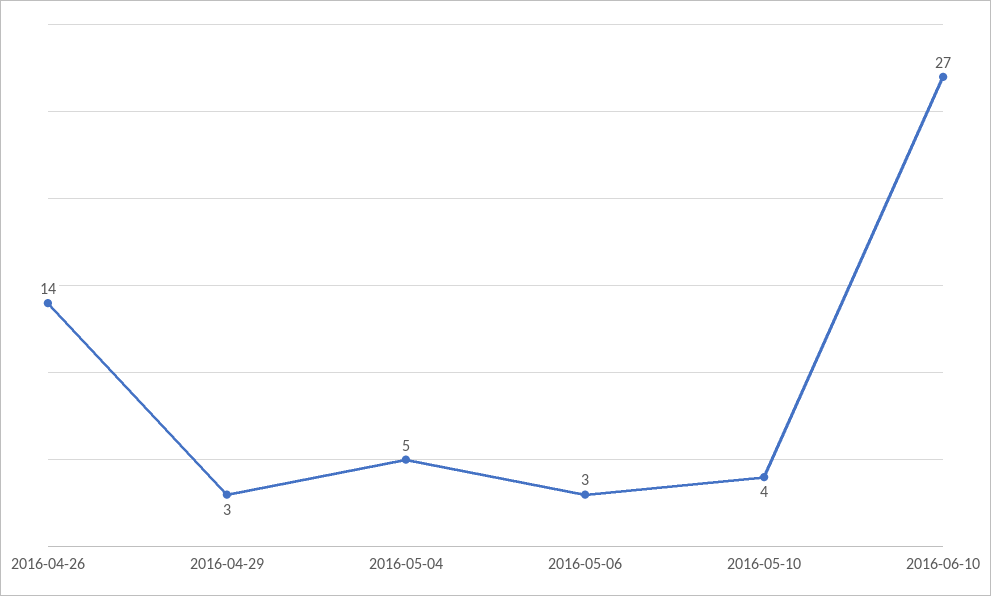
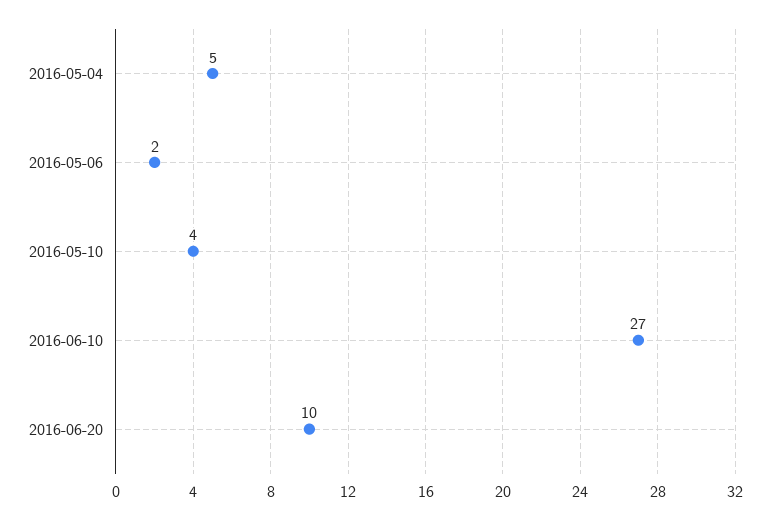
2016-04-26: 14 -> none
2016-04-29: 3 -> none
2016-05-06: 3 -> 2
2016-06-20: none -> 10

